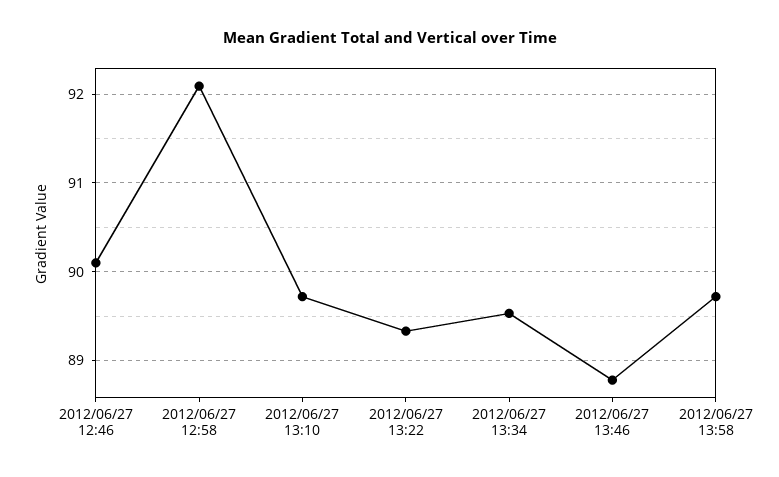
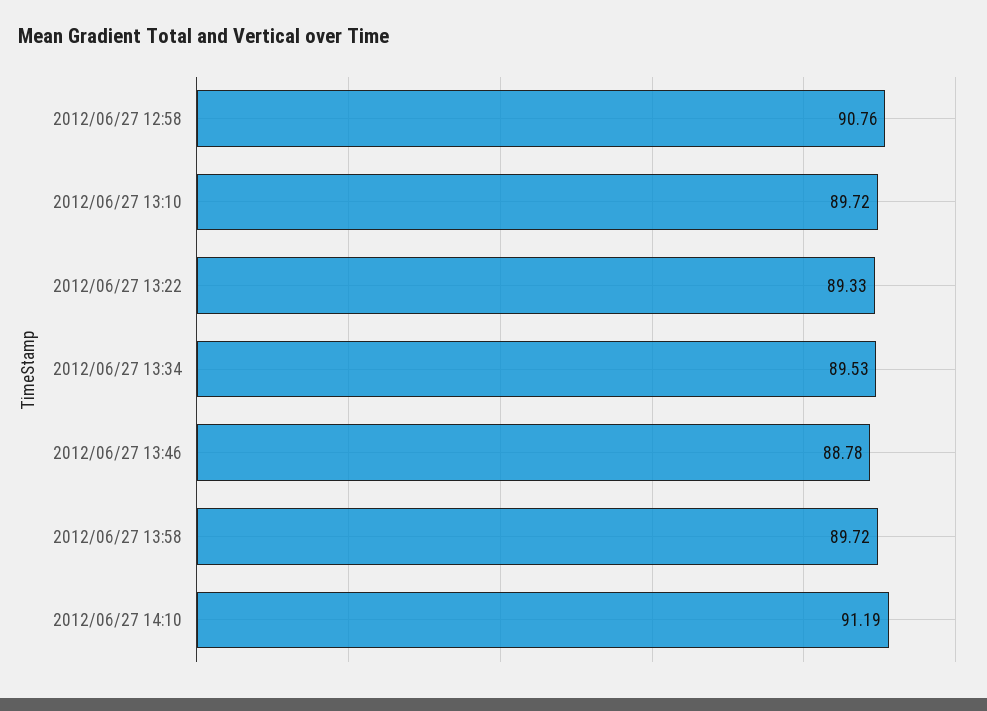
2012/06/27 12:46: 90.1 -> none
2012/06/27 12:58: 92.1 -> 90.76
2012/06/27 14:10: none -> 91.19

